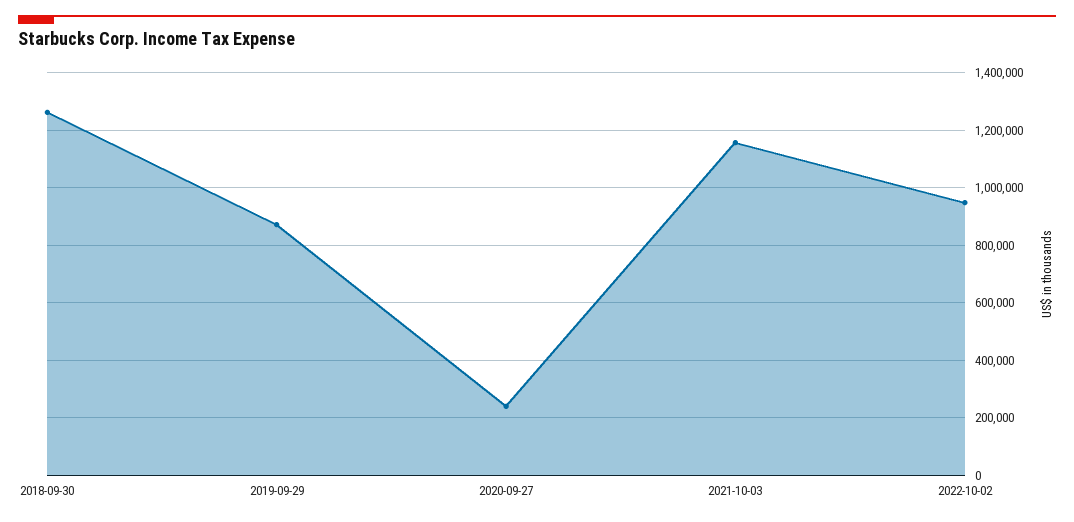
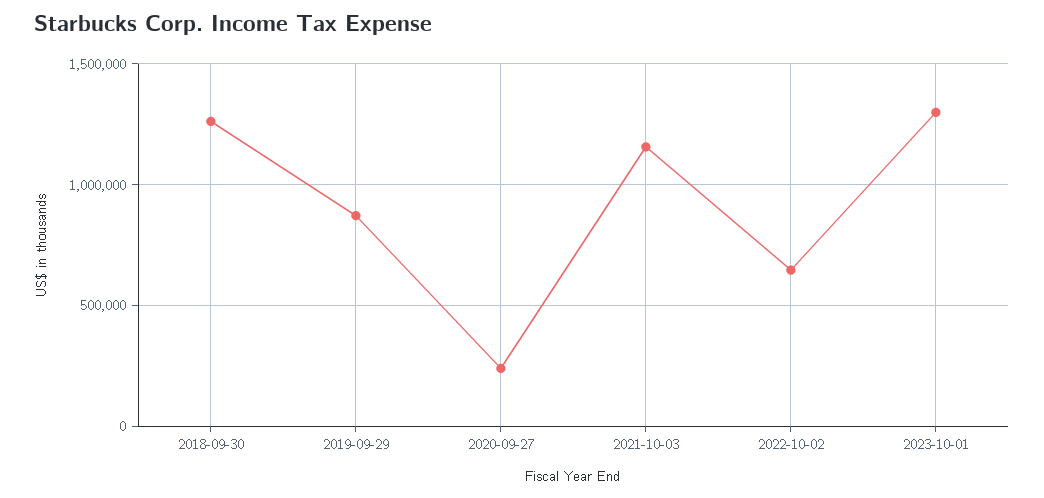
2022-10-02: 950000 -> 650000
2023-10-01: none -> 1300000

